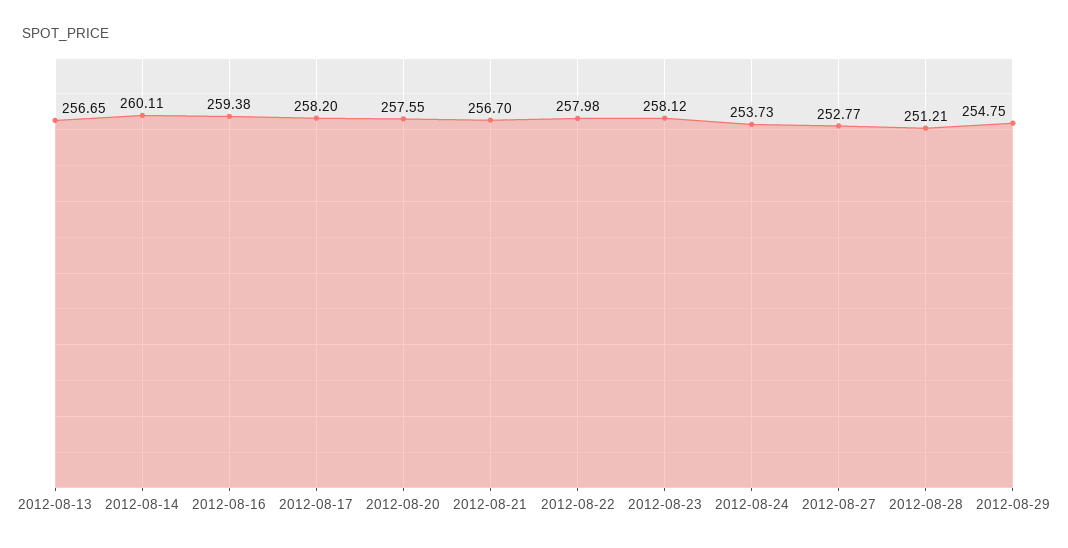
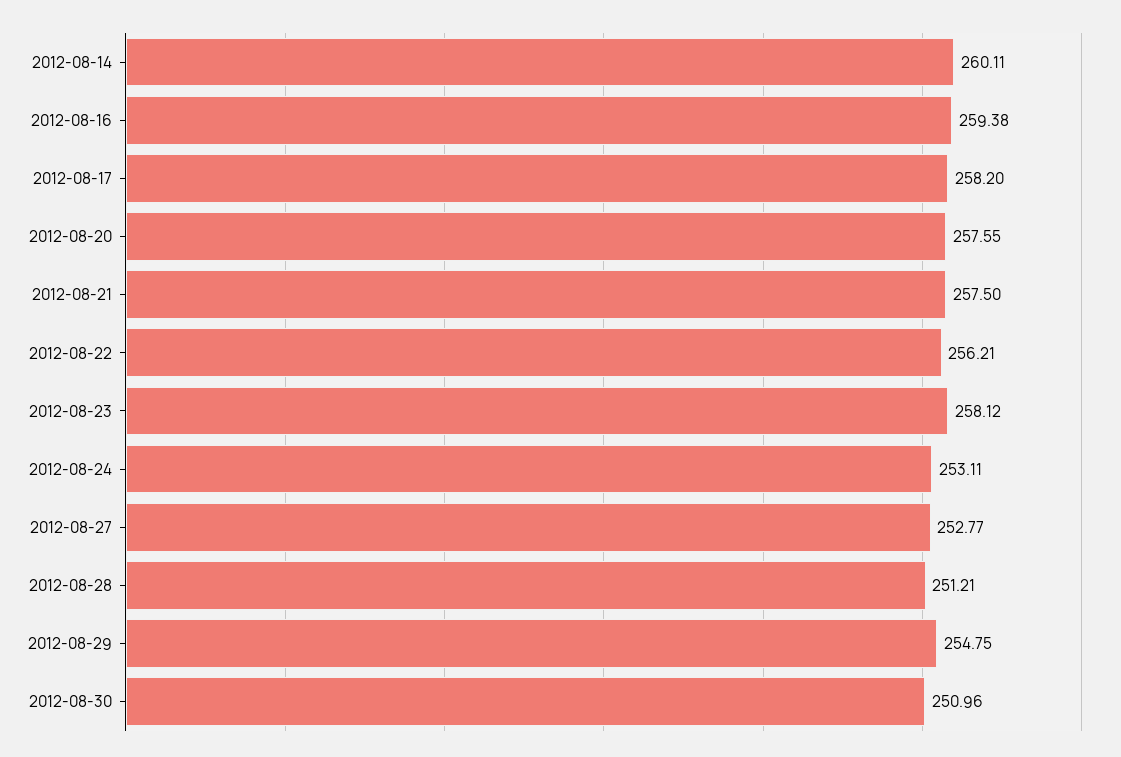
2012-08-13: 256.65 -> none
2012-08-21: 256.7 -> 257.5
2012-08-22: 257.98 -> 256.21
2012-08-24: 253.73 -> 253.11
2012-08-30: none -> 250.96

